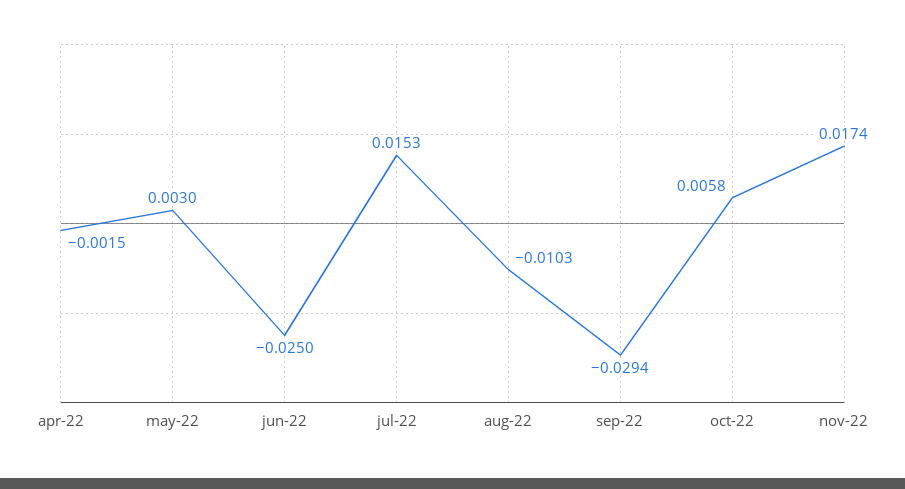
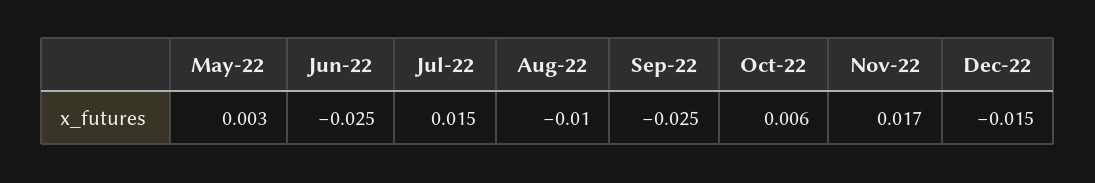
apr-22: -0.0015 -> none
sep-22: -0.0294 -> -0.025
Dec-22: none -> -0.015

